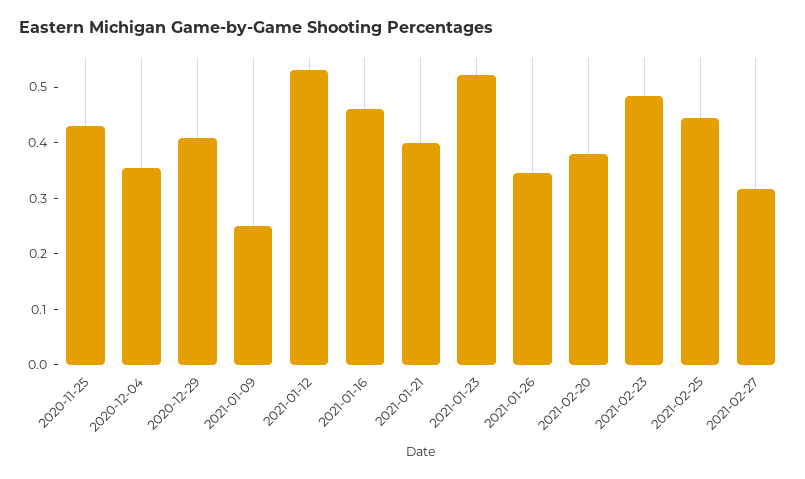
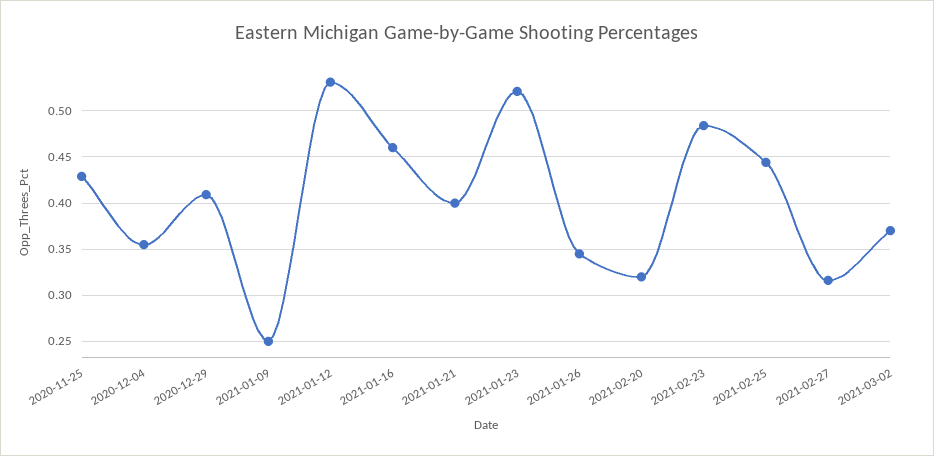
2021-02-20: 0.38 -> 0.32
2021-03-02: none -> 0.37

